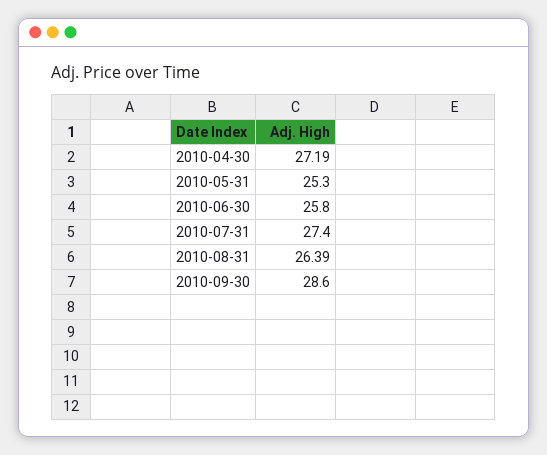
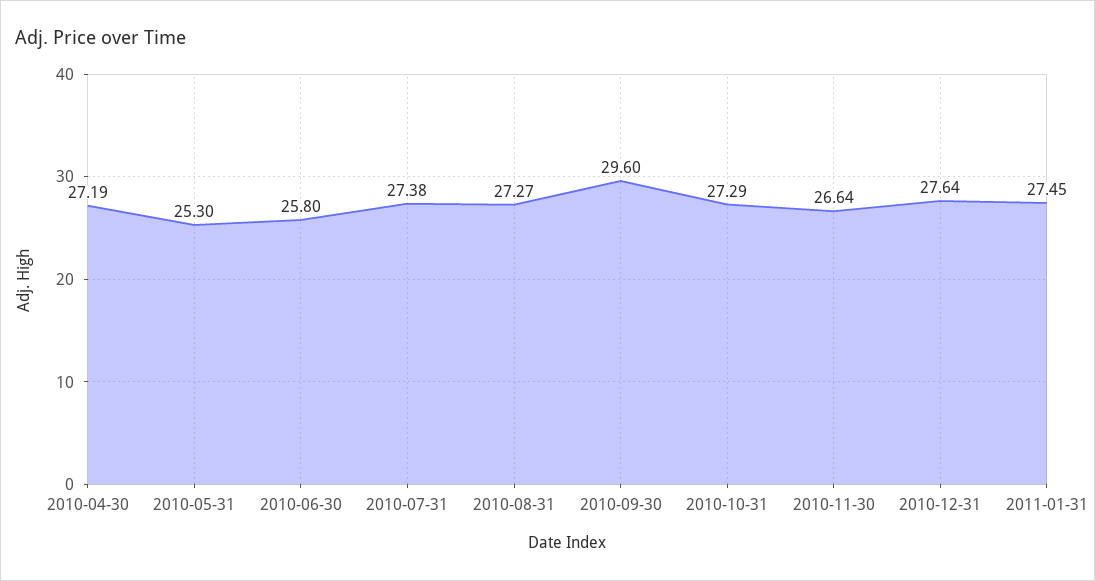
2010-07-31: 27.4 -> 27.38
2010-08-31: 26.39 -> 27.27
2010-09-30: 28.6 -> 29.6
2010-10-31: none -> 27.29
2010-11-30: none -> 26.64
2010-12-31: none -> 27.64
2011-01-31: none -> 27.45

